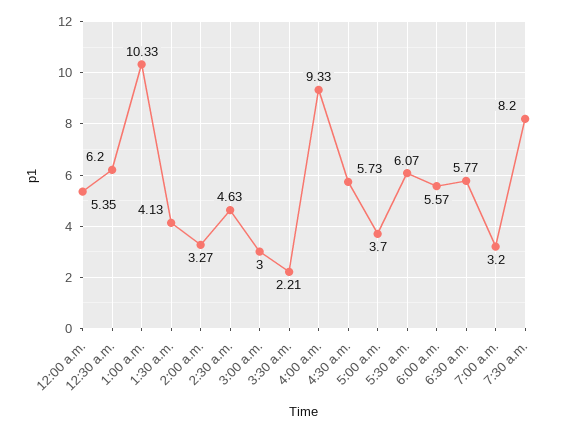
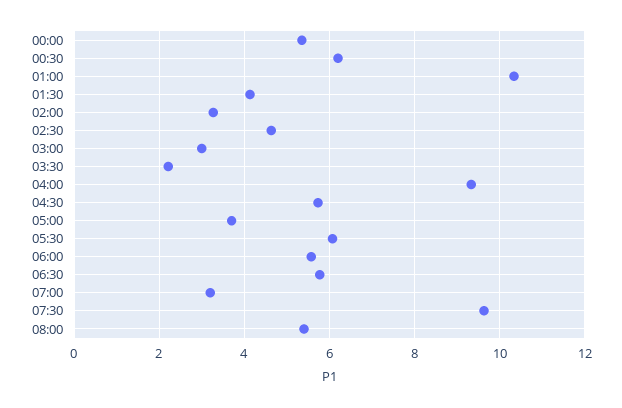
7:30 a.m.: 8.2 -> 9.6
08:00: none -> 5.4

